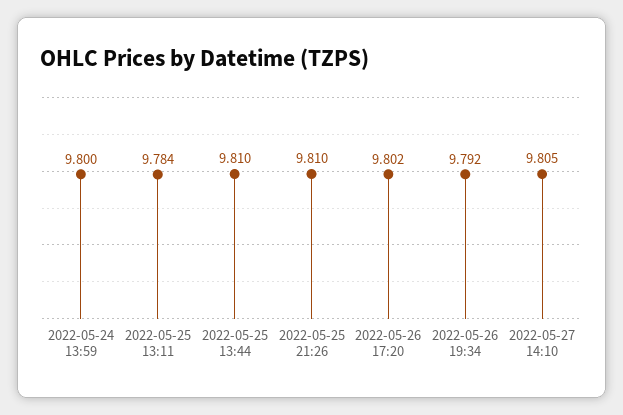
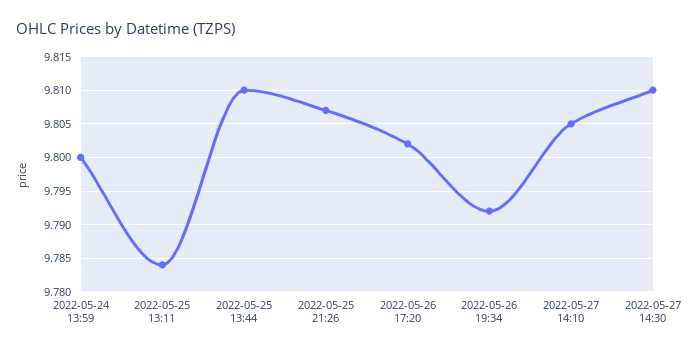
2022-05-25 21:26: 9.81 -> 9.807
2022-05-27 14:30: none -> 9.81

